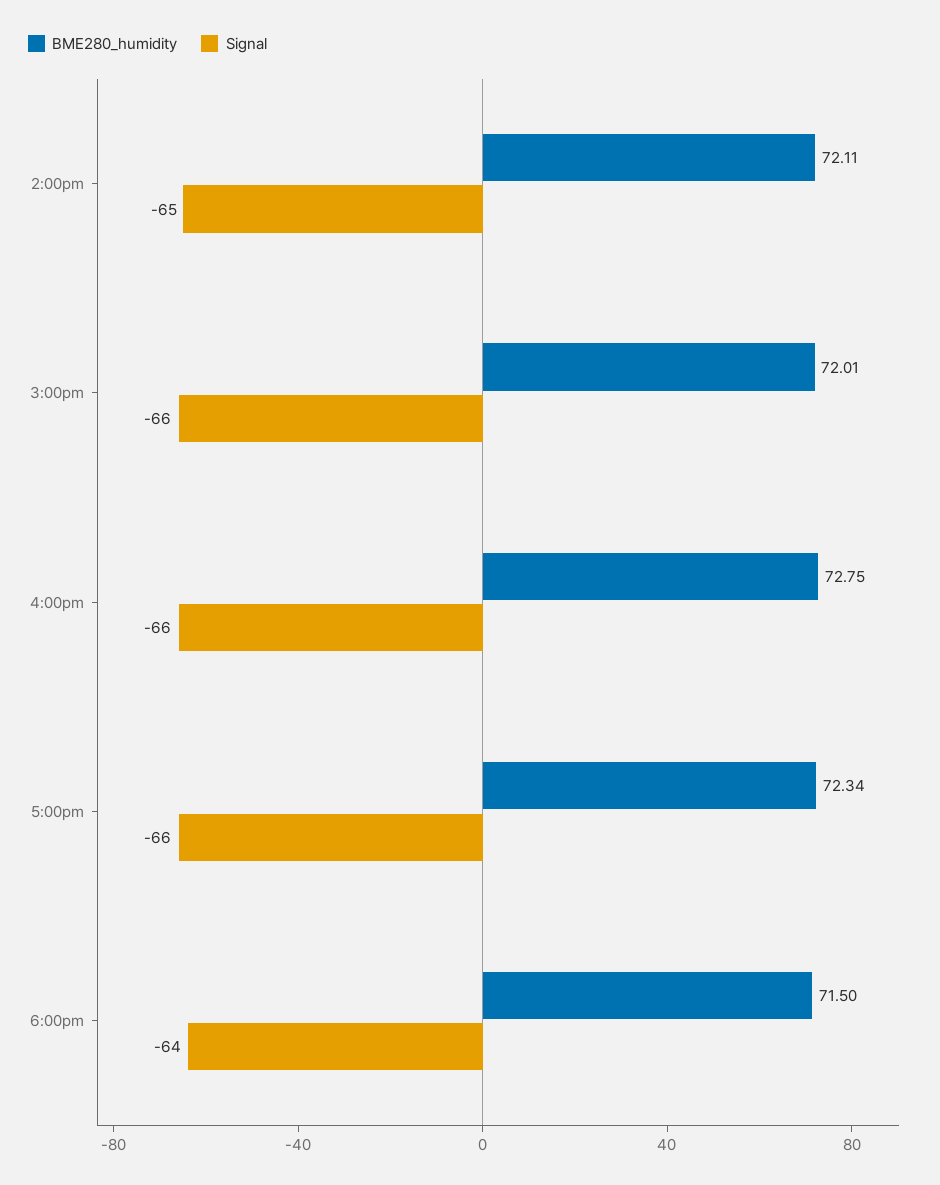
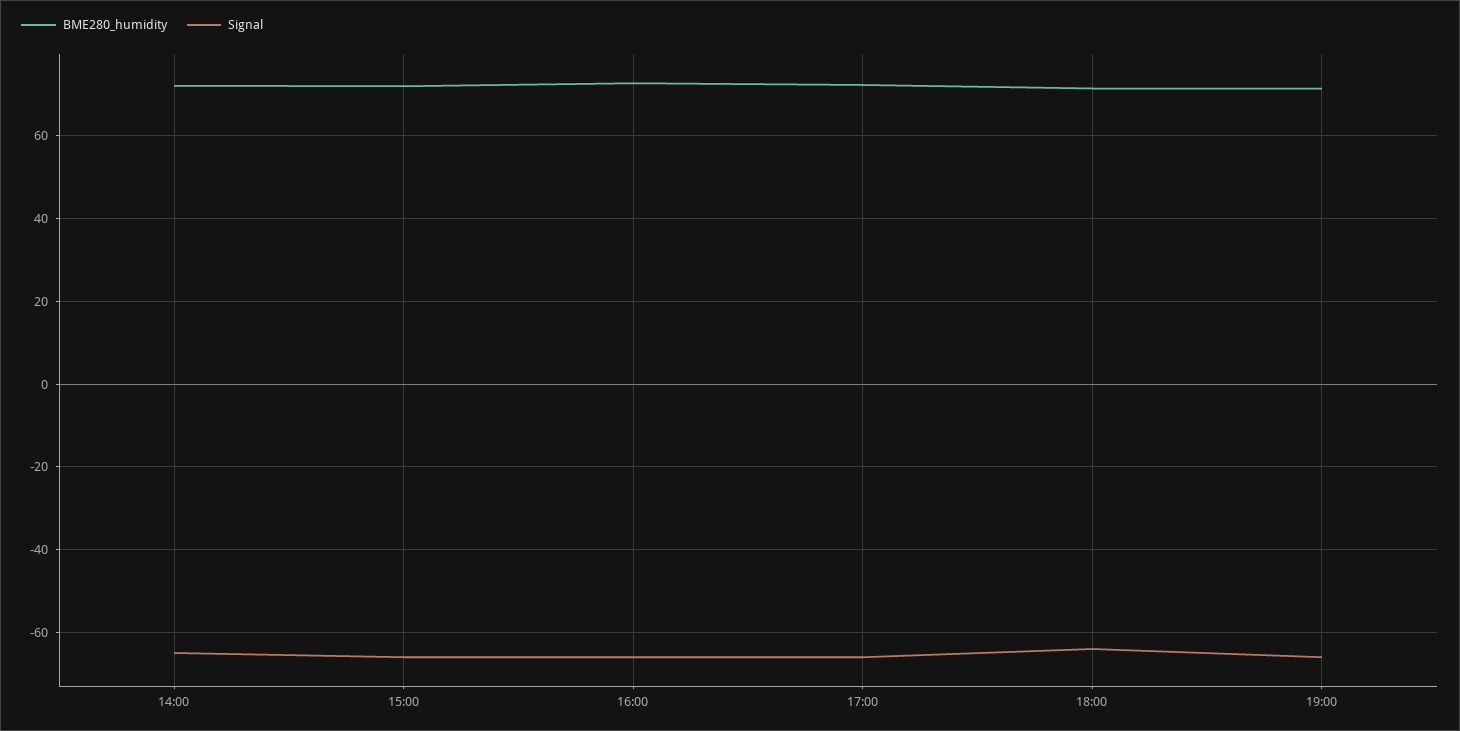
BME280_humidity, 19:00: none -> 72
Signal, 19:00: none -> -66

